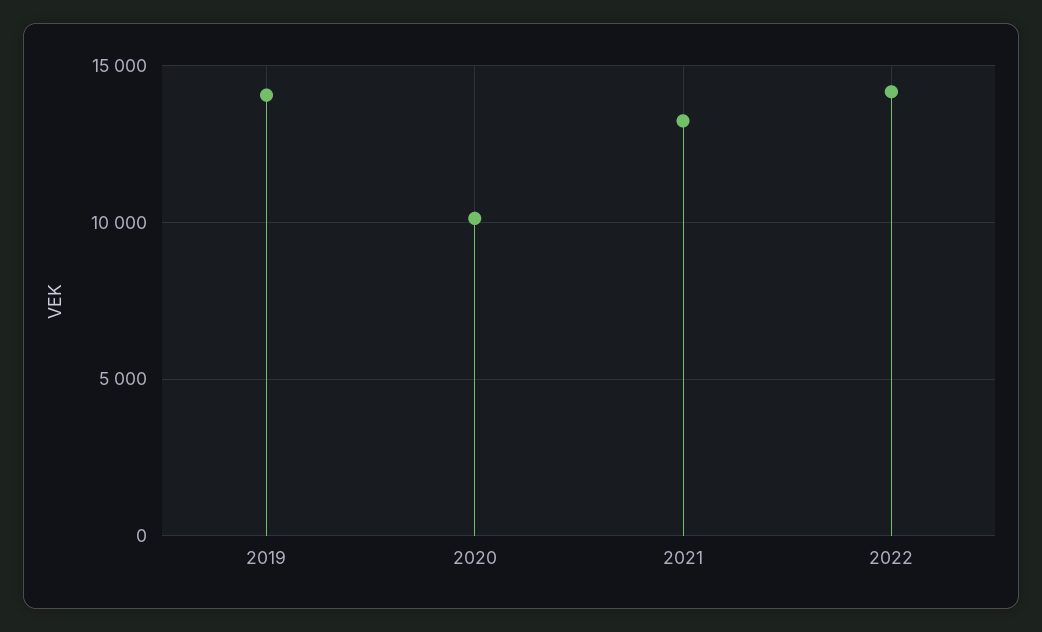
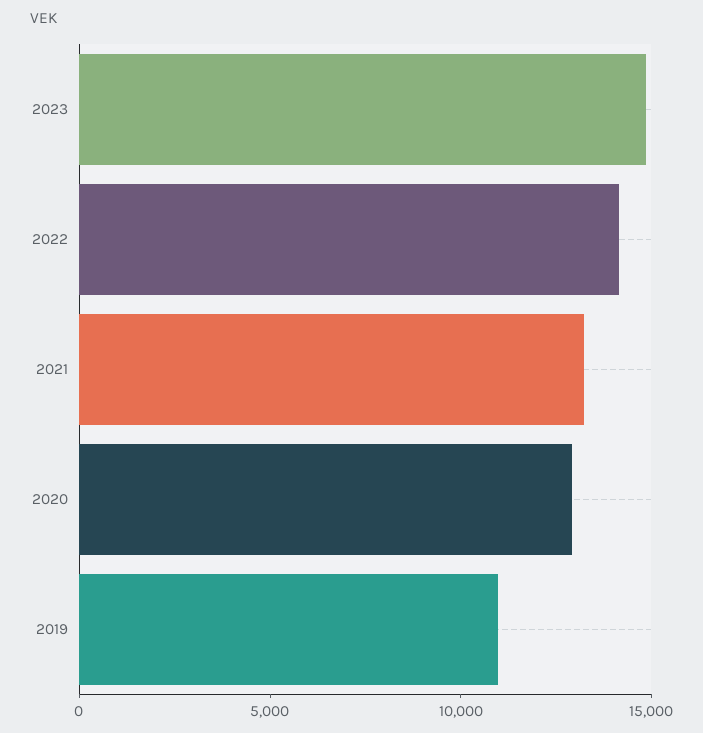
2019: 14000 -> 11000
2020: 10000 -> 13000
2023: none -> 15000

